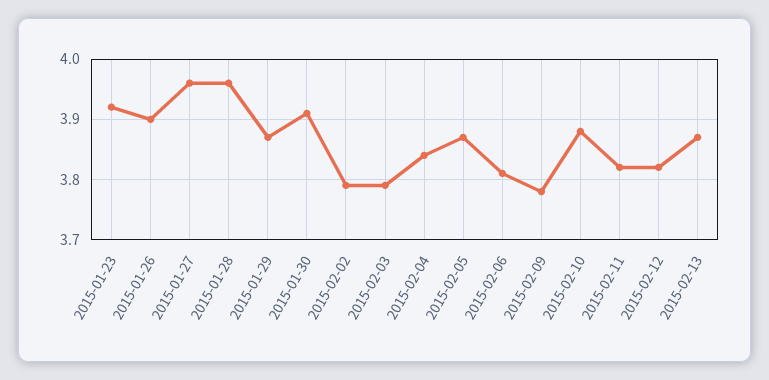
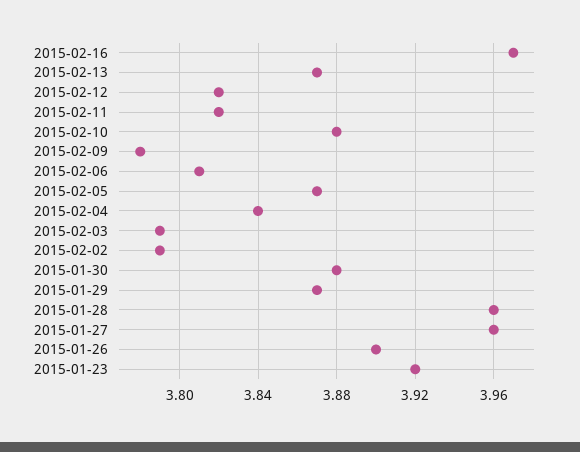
2015-01-30: 3.91 -> 3.88
2015-02-16: none -> 3.97

